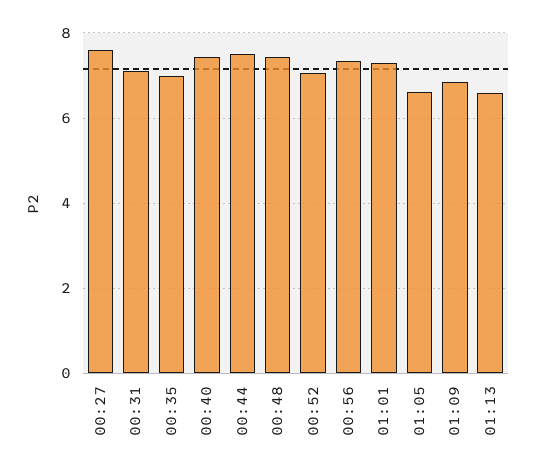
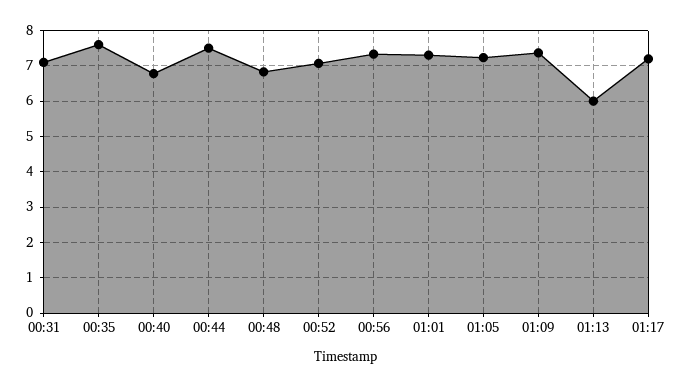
00:27: 7.6 -> none
00:35: 7 -> 7.6
00:40: 7.4 -> 6.8
00:48: 7.4 -> 6.8
01:05: 6.6 -> 7.2
01:09: 6.8 -> 7.4
01:13: 6.6 -> 6
01:17: none -> 7.2

